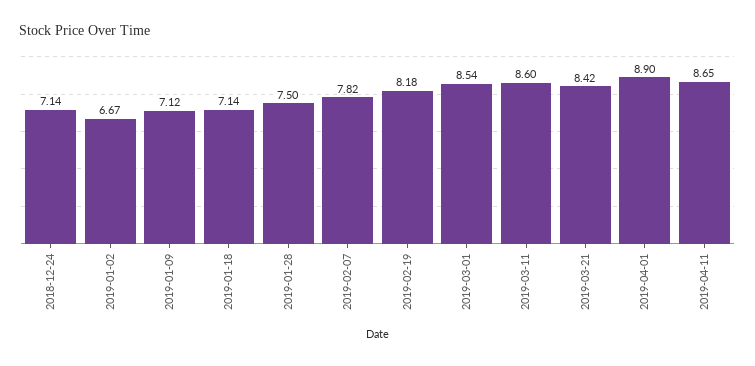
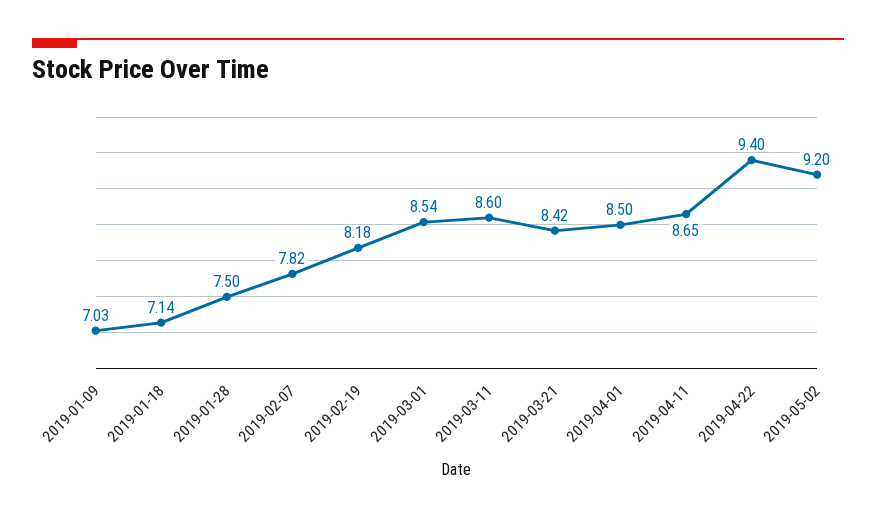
2018-12-24: 7.14 -> none
2019-01-02: 6.67 -> none
2019-01-09: 7.12 -> 7.03
2019-04-01: 8.9 -> 8.5
2019-04-22: none -> 9.4
2019-05-02: none -> 9.2

